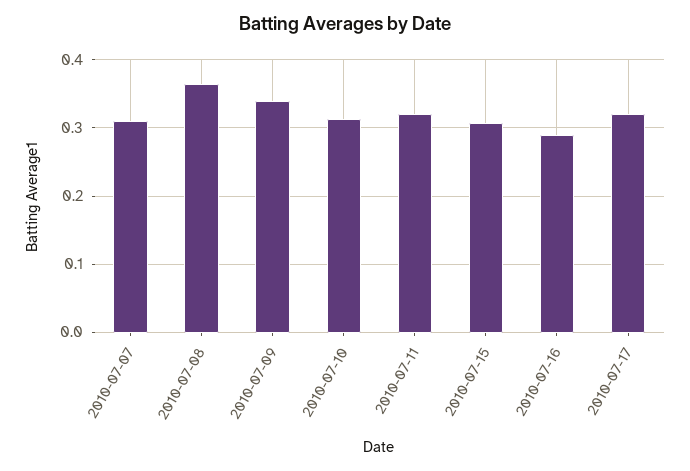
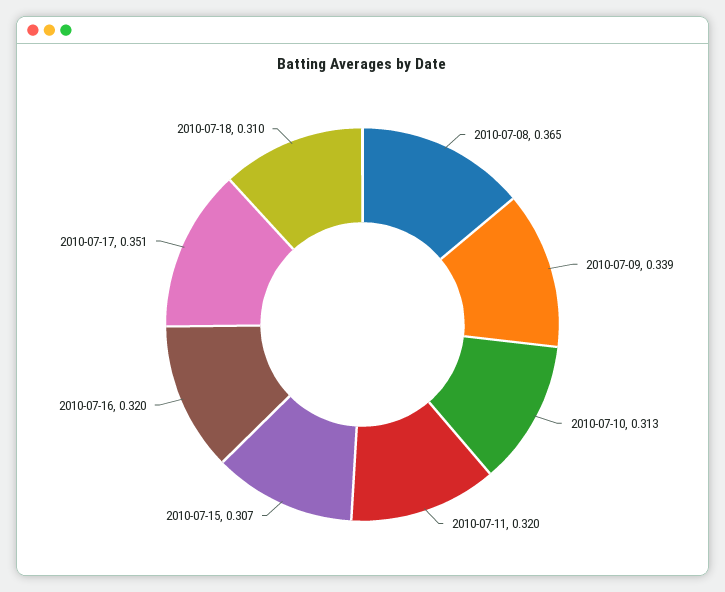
2010-07-07: 0.31 -> none
2010-07-16: 0.29 -> 0.32
2010-07-17: 0.32 -> 0.351
2010-07-18: none -> 0.31

